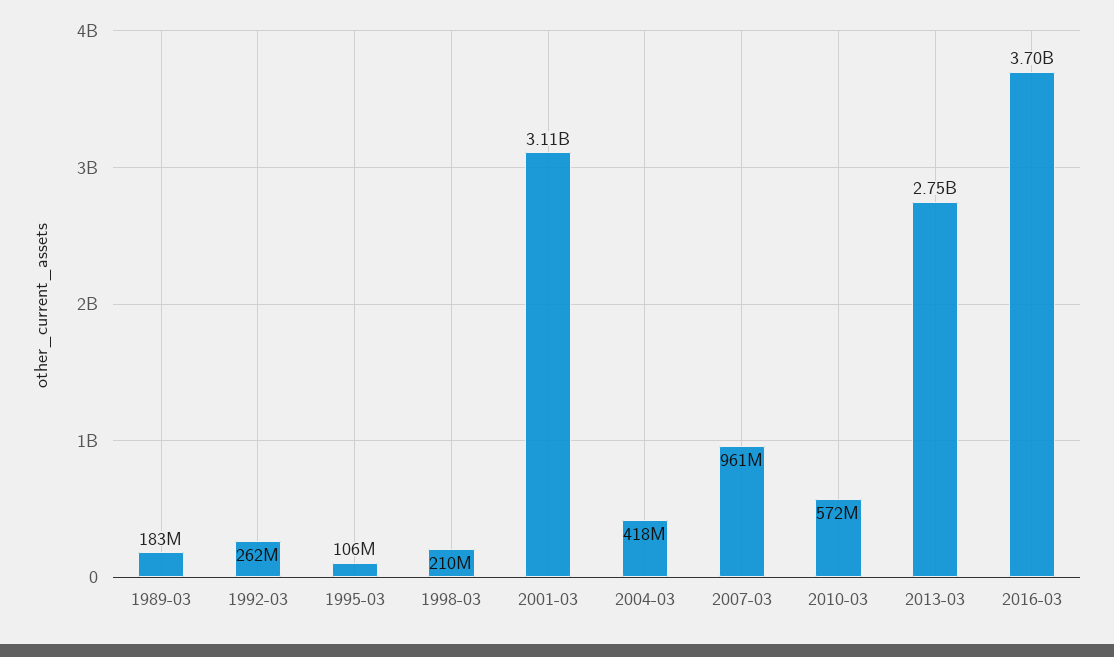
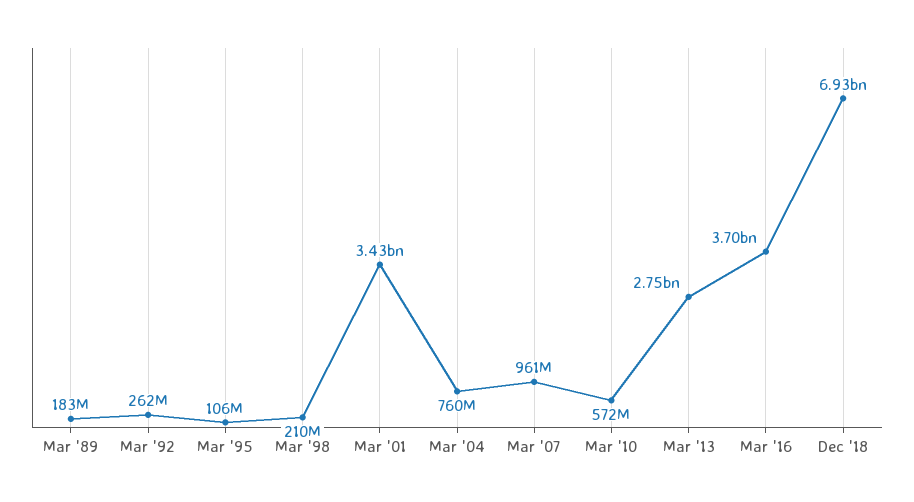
2001-03: 3110000000 -> 3430000000
2004-03: 418000000 -> 760000000
Dec '18: none -> 6930000000

